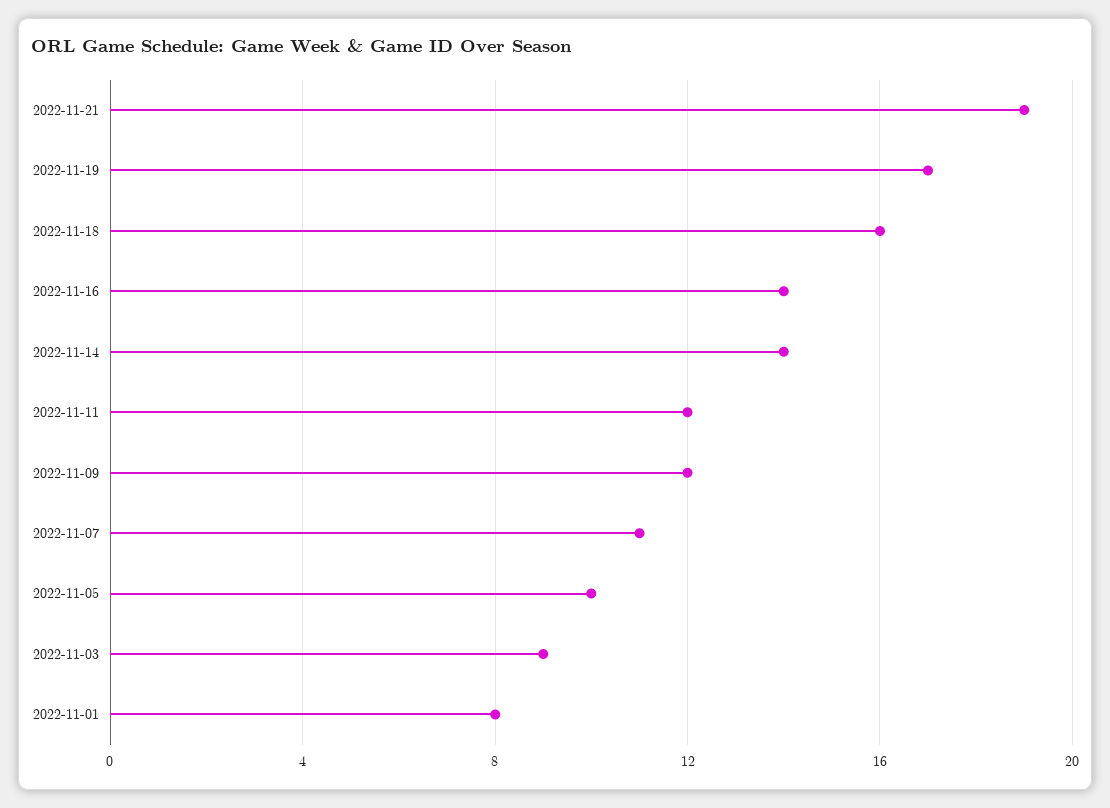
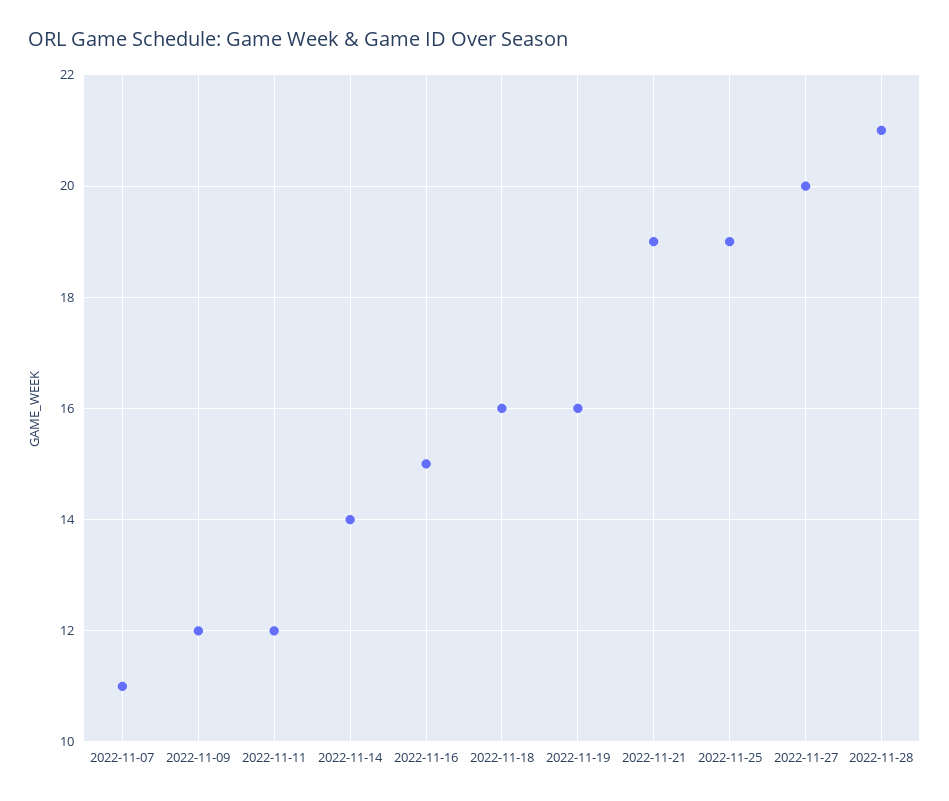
2022-11-19: 17 -> 16
2022-11-16: 14 -> 15
2022-11-05: 10 -> none
2022-11-03: 9 -> none
2022-11-01: 8 -> none
2022-11-25: none -> 19
2022-11-27: none -> 20
2022-11-28: none -> 21

